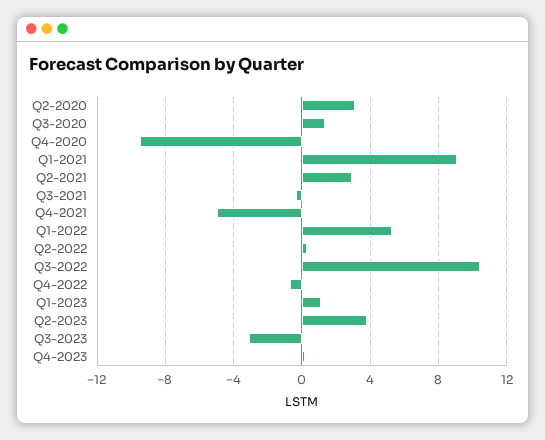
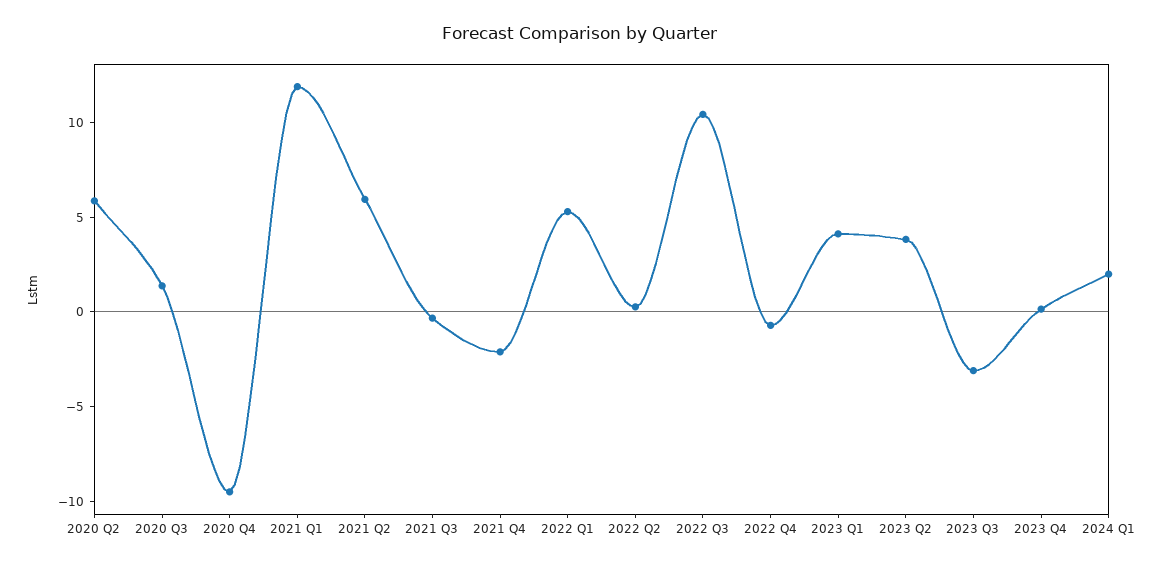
Q2-2020: 3 -> 6
Q1-2021: 9 -> 12
Q2-2021: 3 -> 6
Q4-2021: -5 -> -2
Q1-2023: 1 -> 4
2024 Q1: none -> 2

